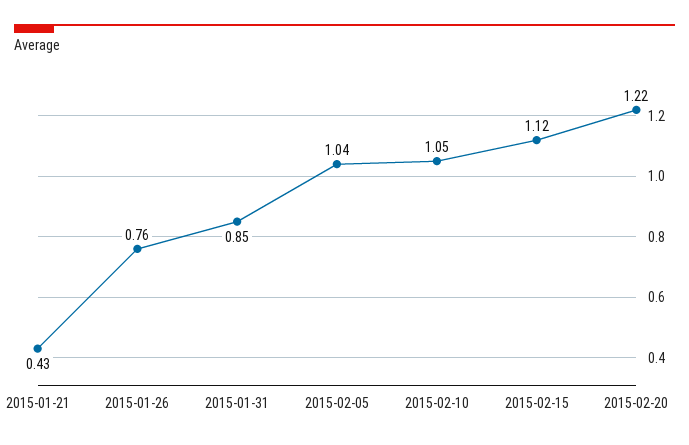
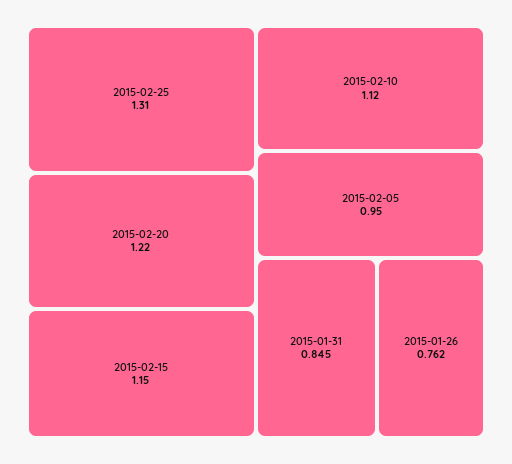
2015-01-21: 0.43 -> none
2015-02-05: 1.04 -> 0.95
2015-02-10: 1.05 -> 1.12
2015-02-15: 1.12 -> 1.15
2015-02-25: none -> 1.31

